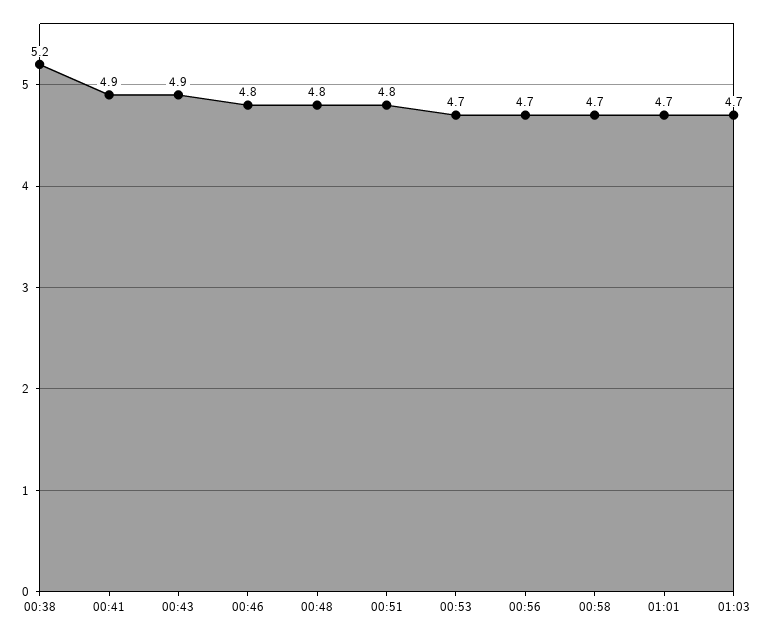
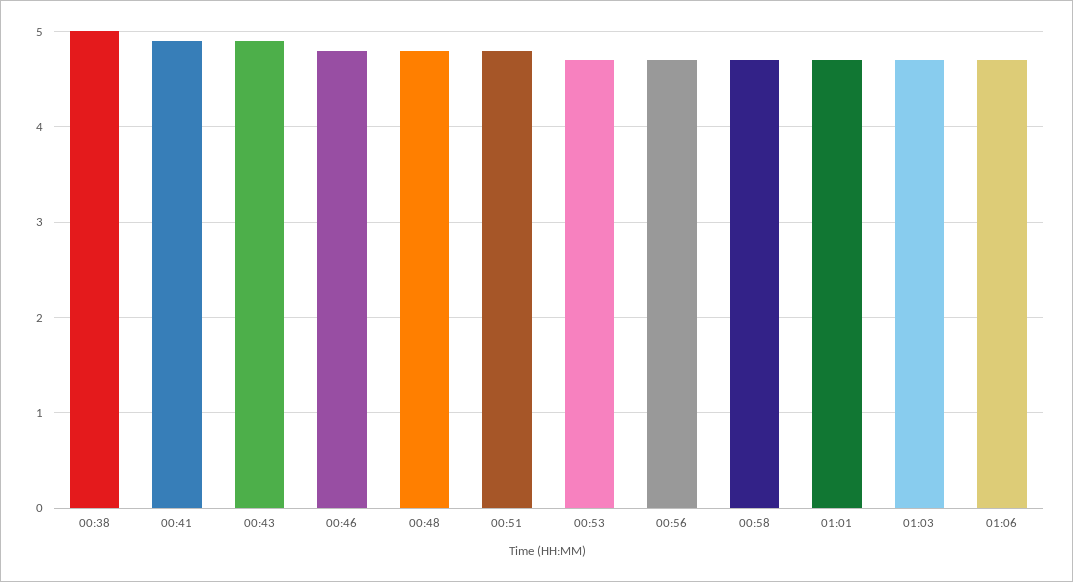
00:38: 5.2 -> 5
01:06: none -> 4.7

